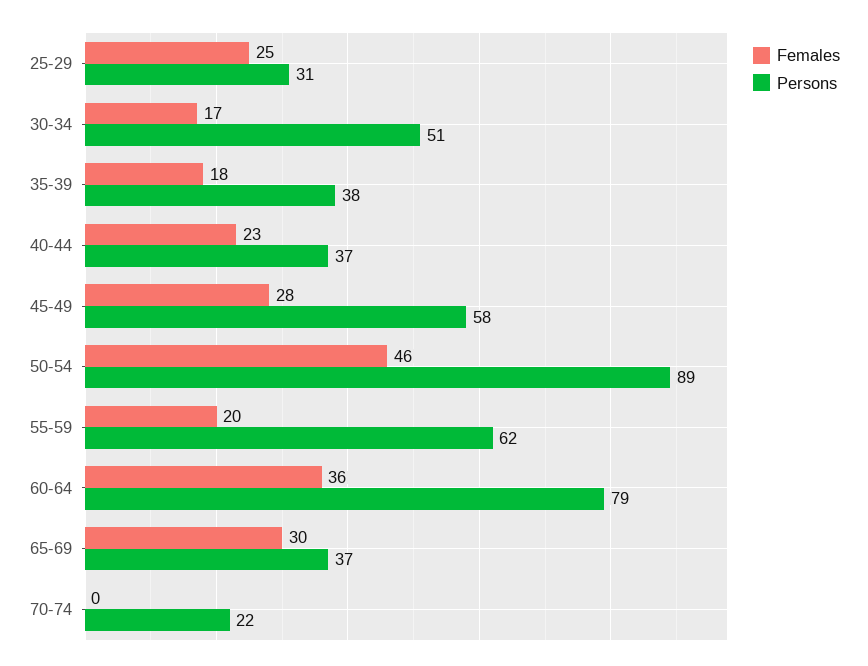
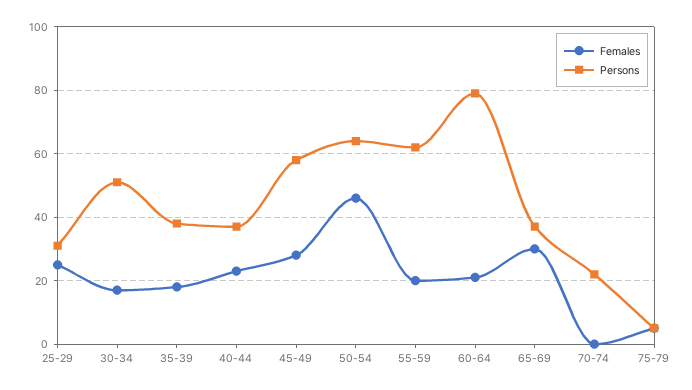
Persons, 50-54: 89 -> 65
Females, 60-64: 36 -> 20
Females, 75-79: none -> 5
Persons, 75-79: none -> 5

